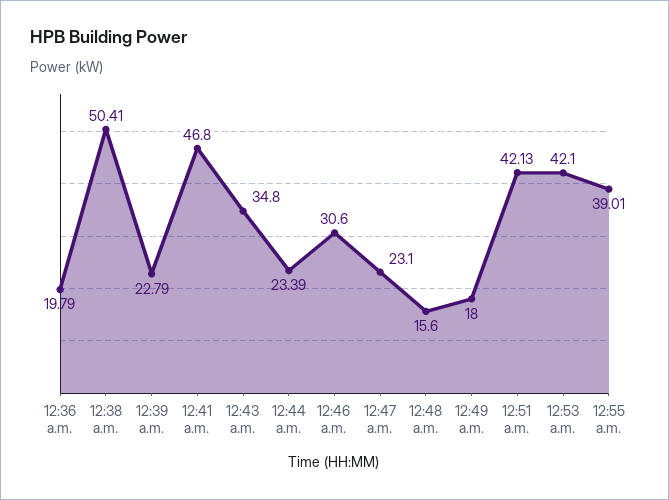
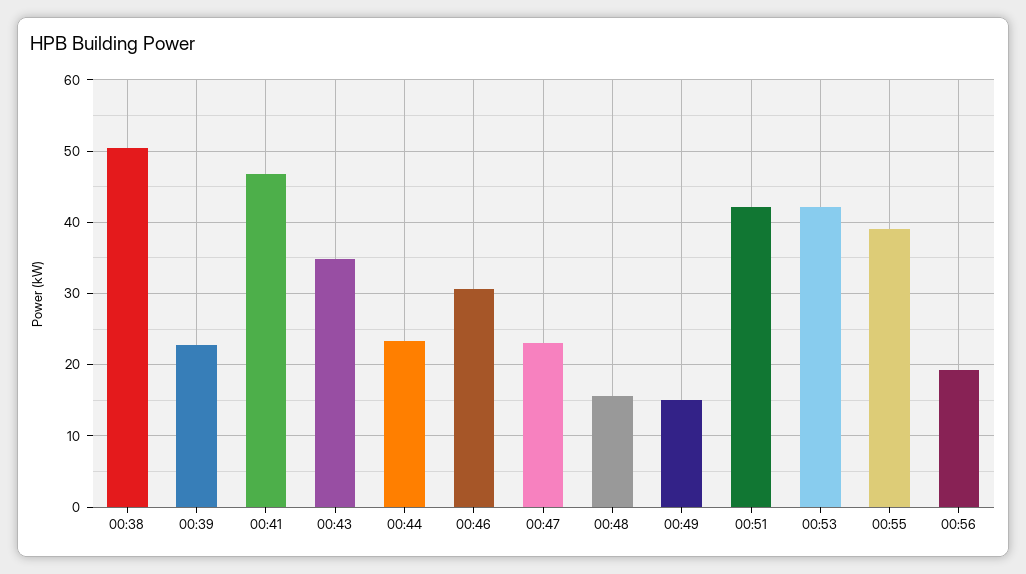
12:36 a.m.: 19.79 -> none
12:49 a.m.: 18 -> 15
00:56: none -> 19

